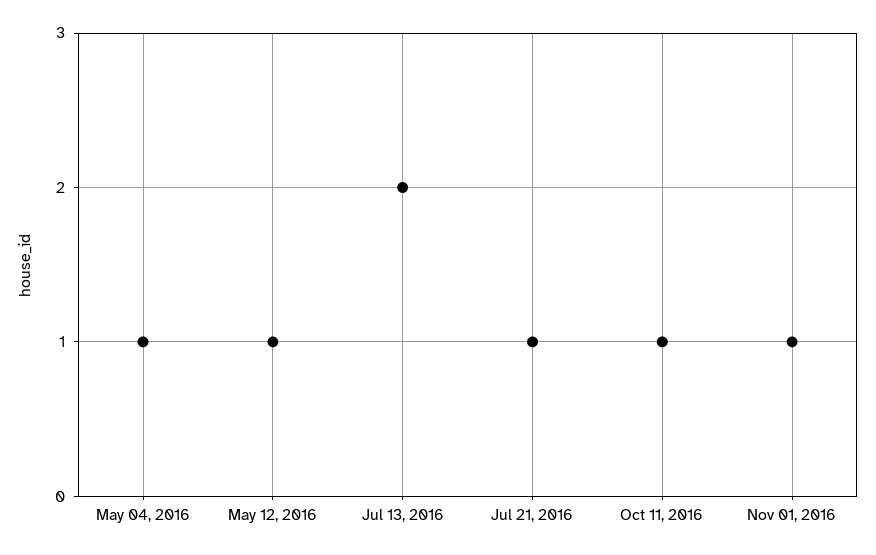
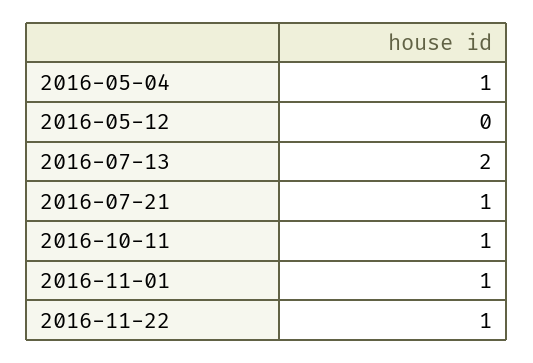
May 12, 2016: 1 -> 0
2016-11-22: none -> 1

